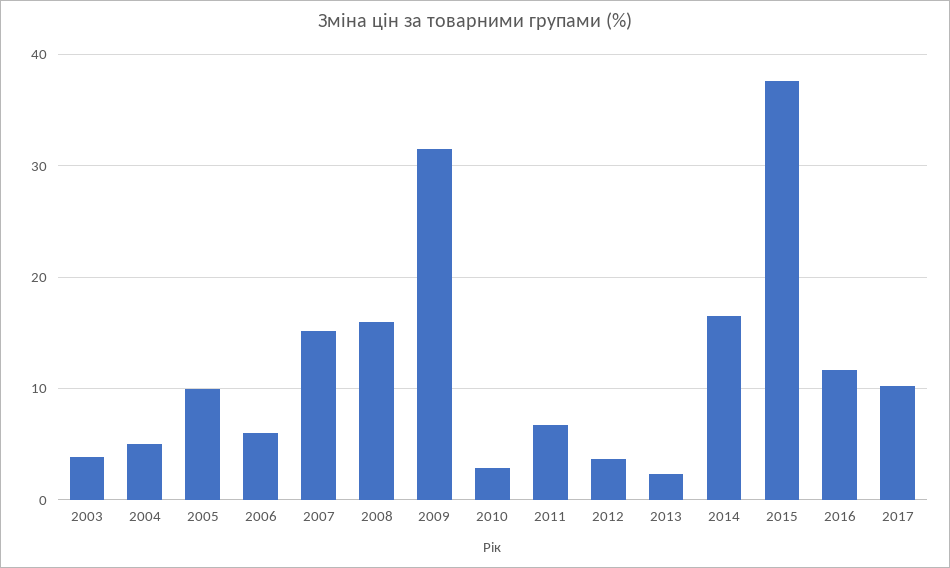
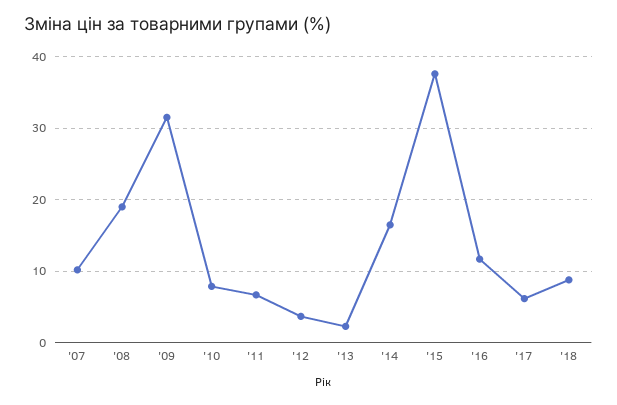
2003: 4 -> none
2004: 5 -> none
2005: 10 -> none
2006: 6 -> none
2007: 15 -> 10
2008: 16 -> 19
2010: 3 -> 8
2017: 10 -> 6
'18: none -> 9

